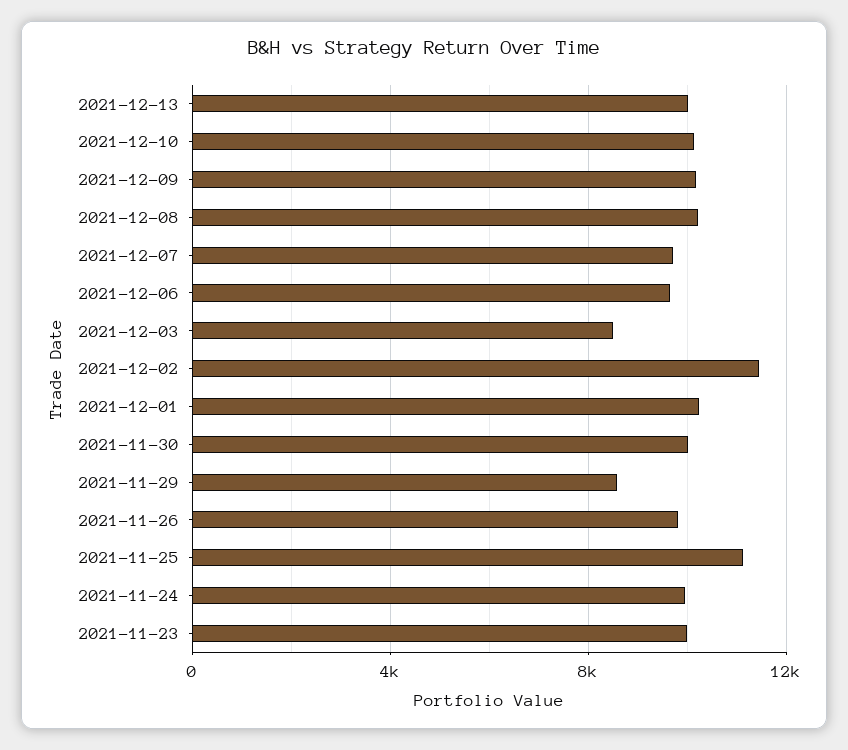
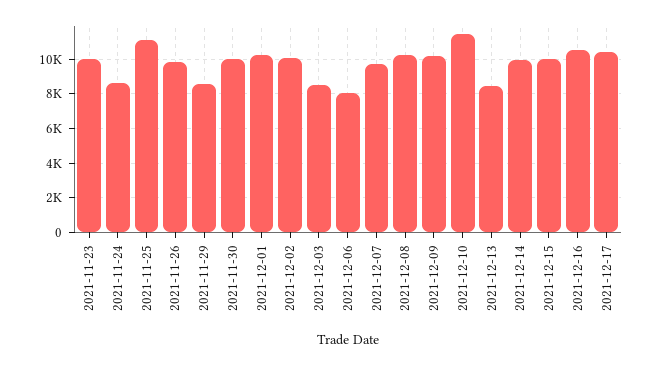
2021-12-13: 10000 -> 8500
2021-12-10: 10000 -> 11500
2021-12-06: 9500 -> 8000
2021-12-02: 11500 -> 10000
2021-11-24: 10000 -> 8500
2021-12-14: none -> 10000
2021-12-15: none -> 10000
2021-12-16: none -> 10500
2021-12-17: none -> 10500

